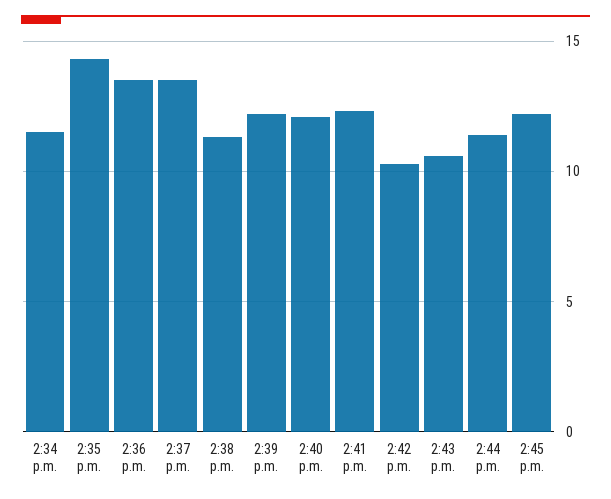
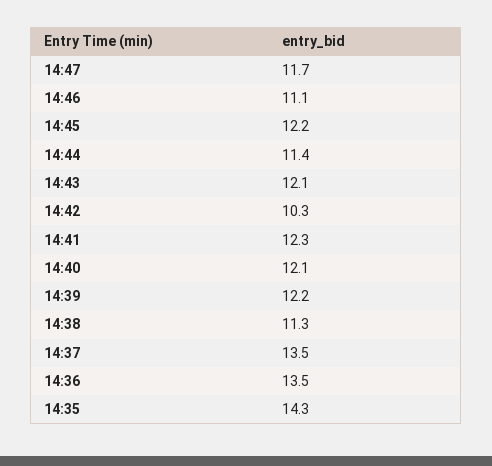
2:34 p.m.: 11.5 -> none
2:43 p.m.: 10.5 -> 12.1
14:47: none -> 11.7
14:46: none -> 11.1

